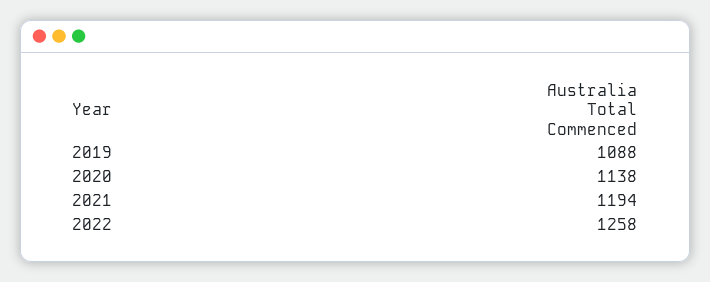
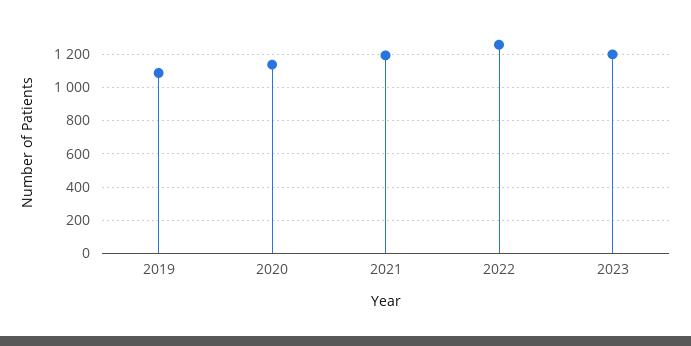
2023: none -> 1200

